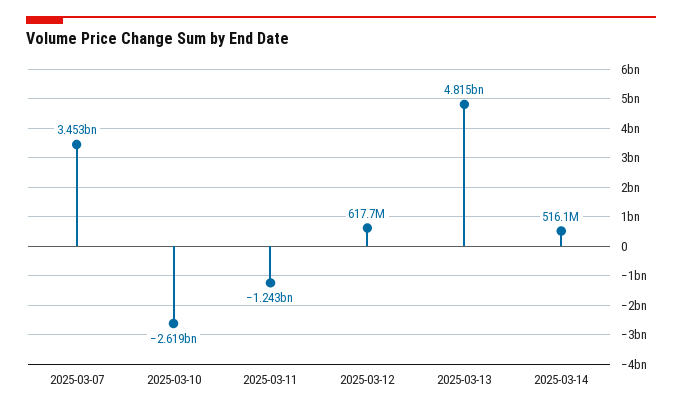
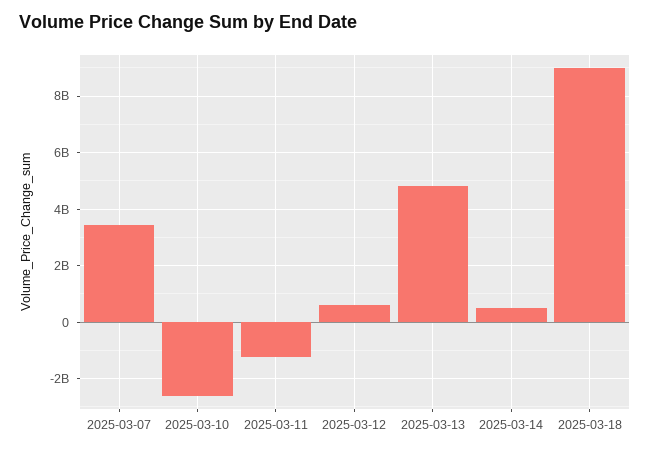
2025-03-18: none -> 9000000000

